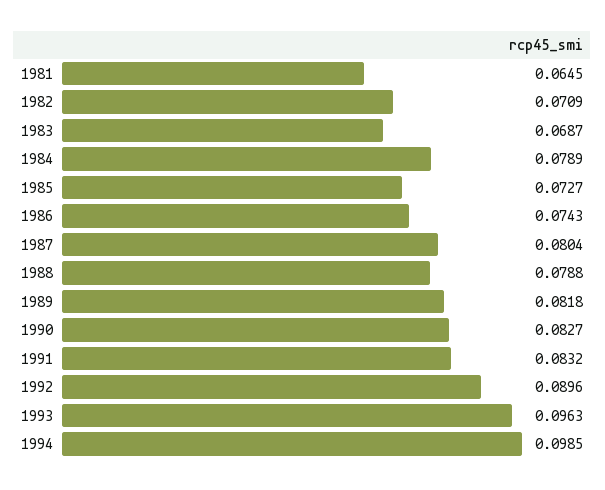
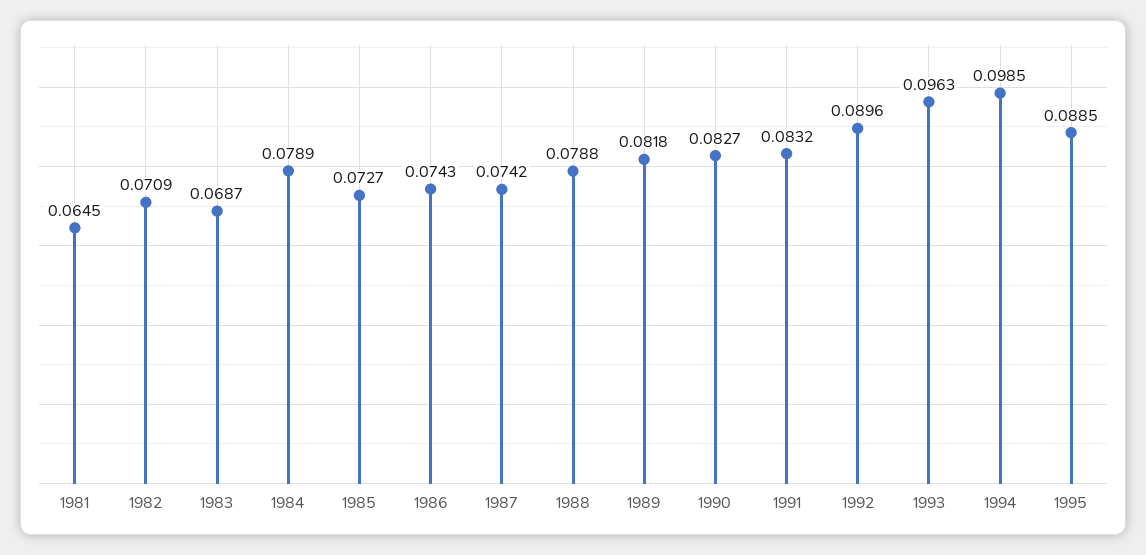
1987: 0.0804 -> 0.0742
1995: none -> 0.0885

